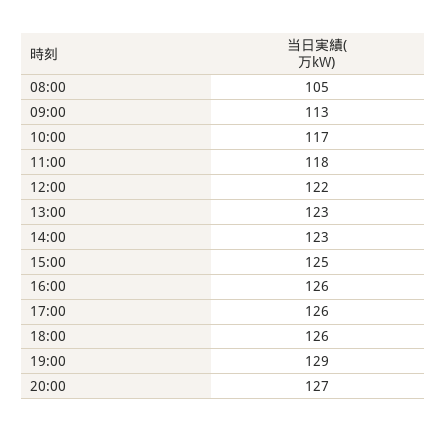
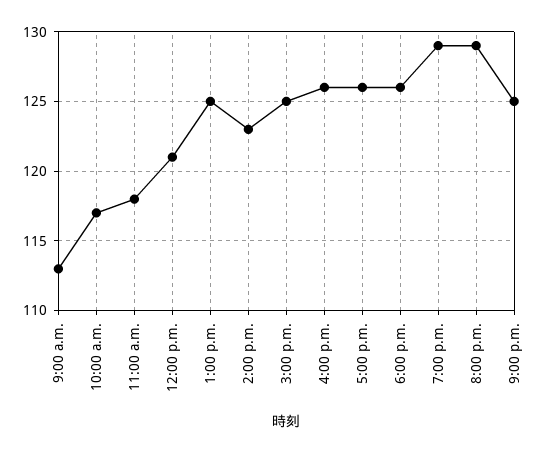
08:00: 105 -> none
12:00: 122 -> 121
13:00: 123 -> 125
20:00: 127 -> 129
9:00 p.m.: none -> 125

